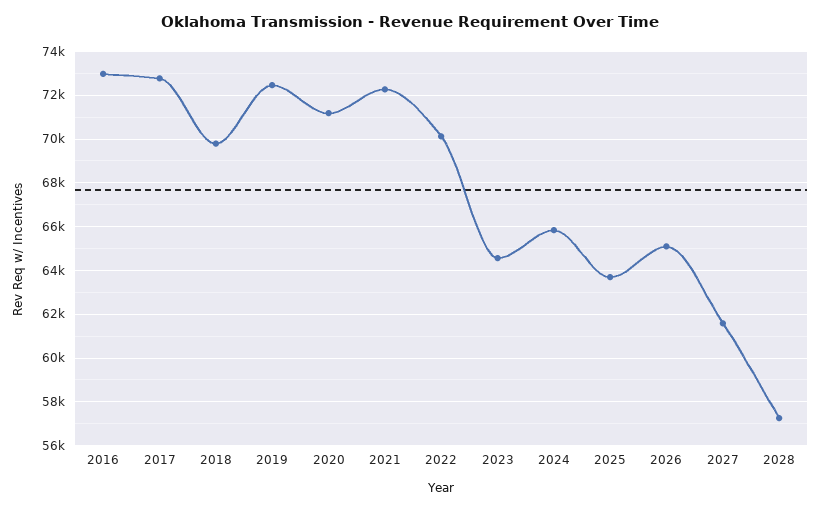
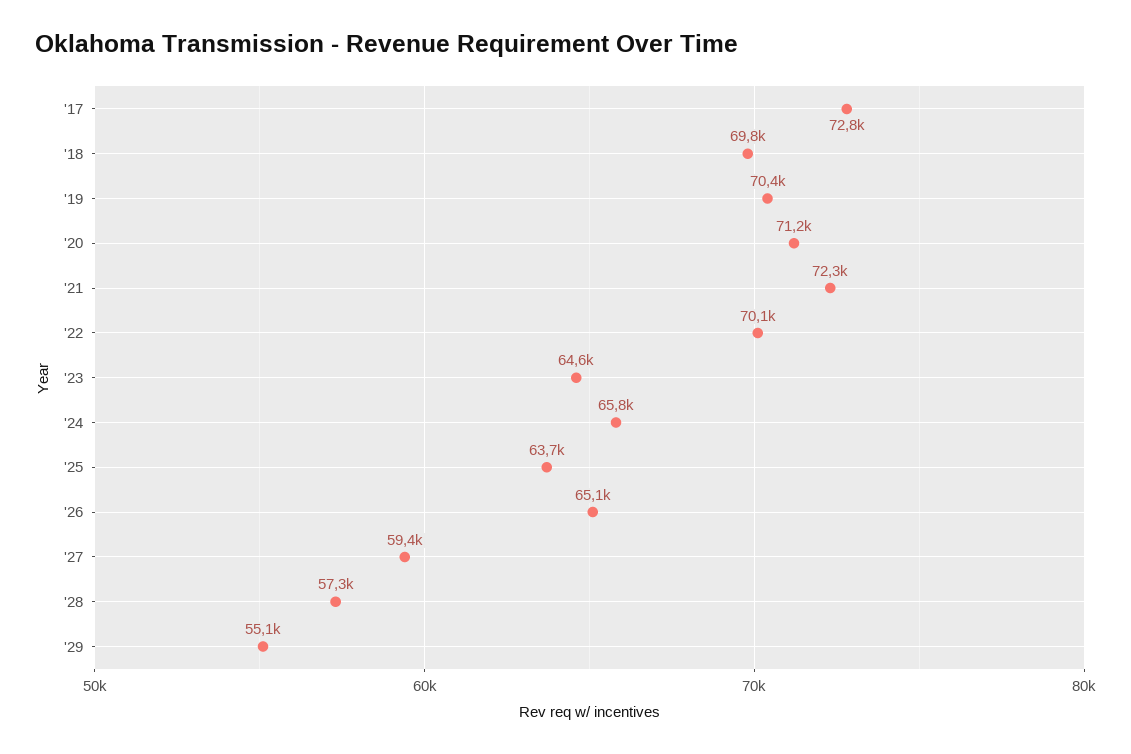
2016: 73000 -> none
2019: 72500 -> 70400
2027: 61500 -> 59400
'29: none -> 55100

